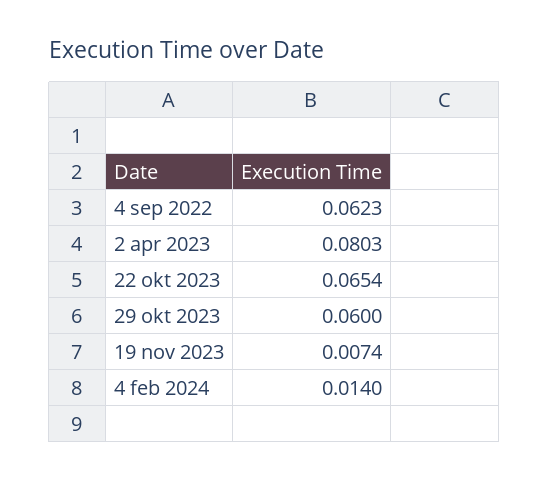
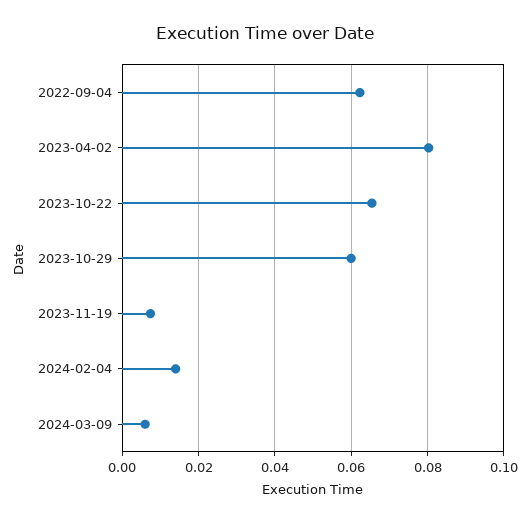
2024-03-09: none -> 0.006

